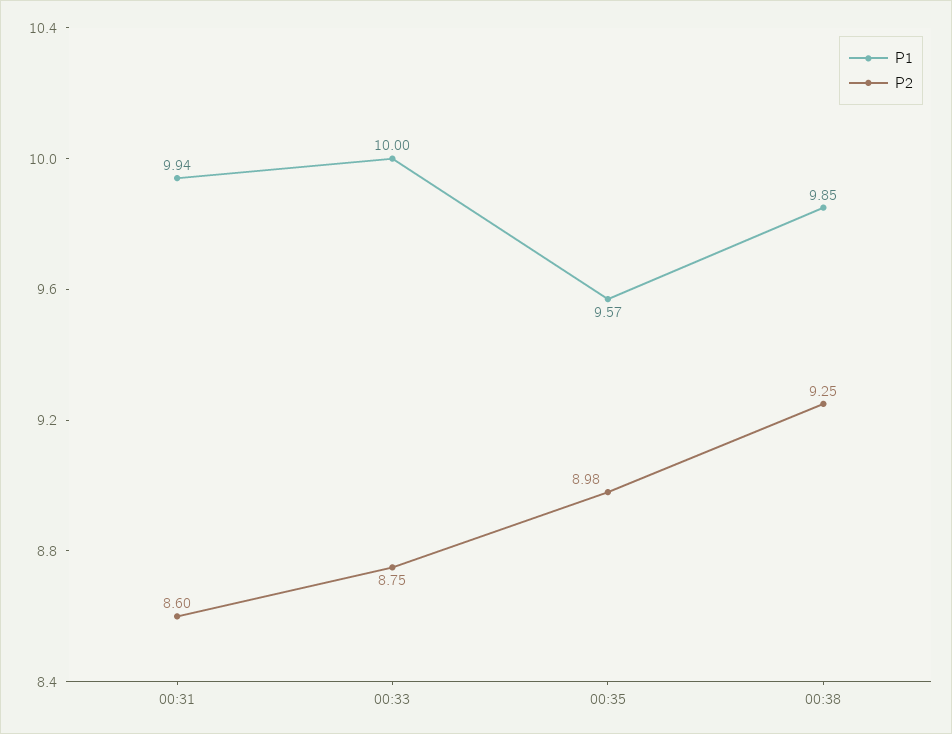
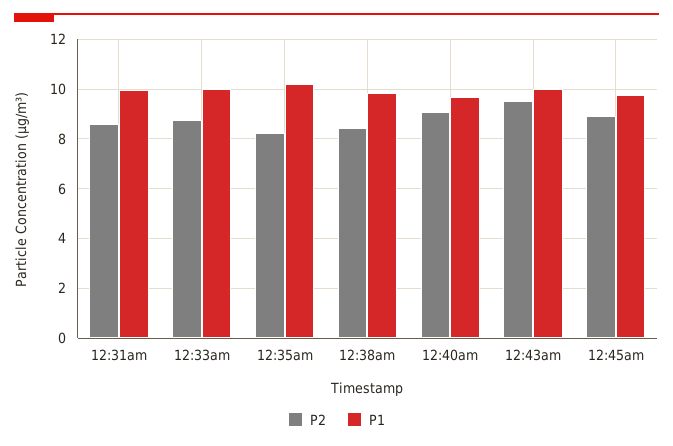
P1, 00:35: 9.57 -> 10.25
P2, 00:35: 8.98 -> 8.25
P2, 00:38: 9.25 -> 8.5
P2, 12:40am: none -> 9
P1, 12:40am: none -> 9.75
P2, 12:43am: none -> 9.5
P1, 12:43am: none -> 10
P2, 12:45am: none -> 9
P1, 12:45am: none -> 9.75

